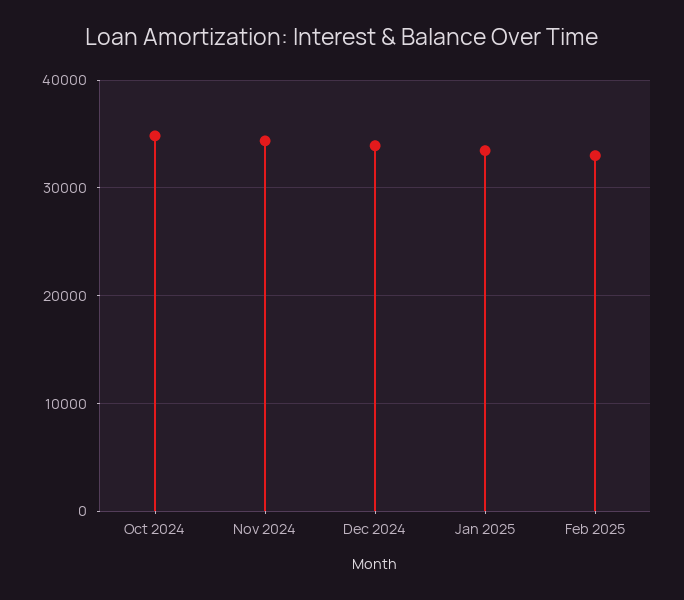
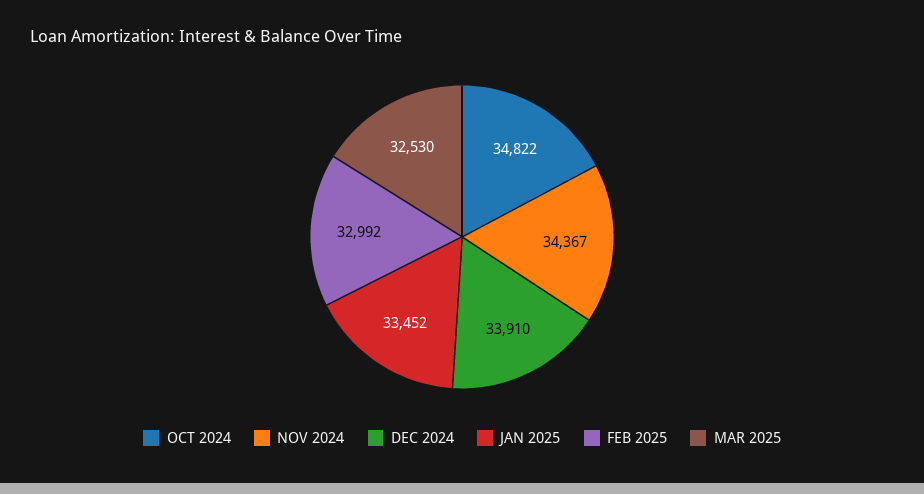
MAR 2025: none -> 32530

